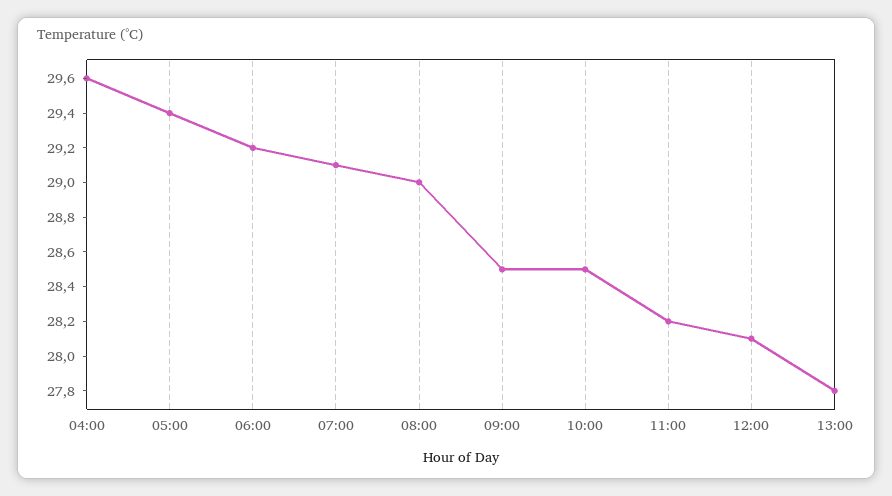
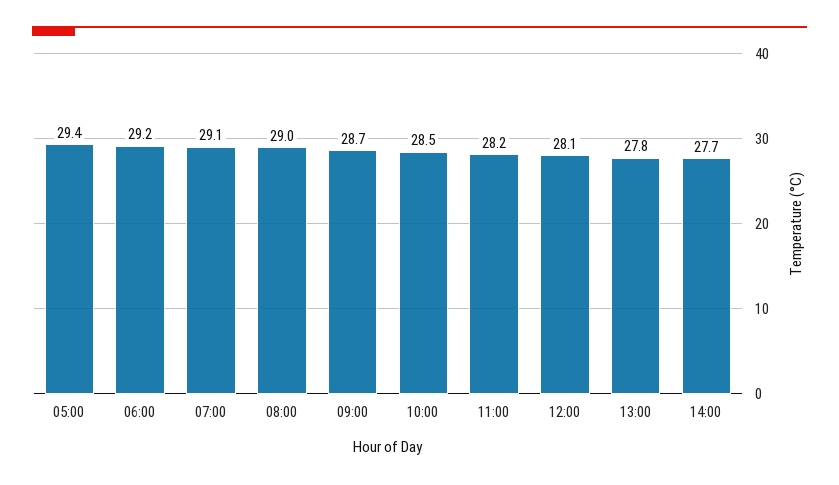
04:00: 29.6 -> none
09:00: 28.5 -> 28.7
14:00: none -> 27.7

